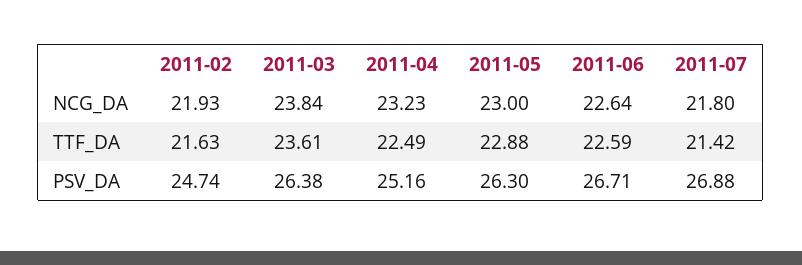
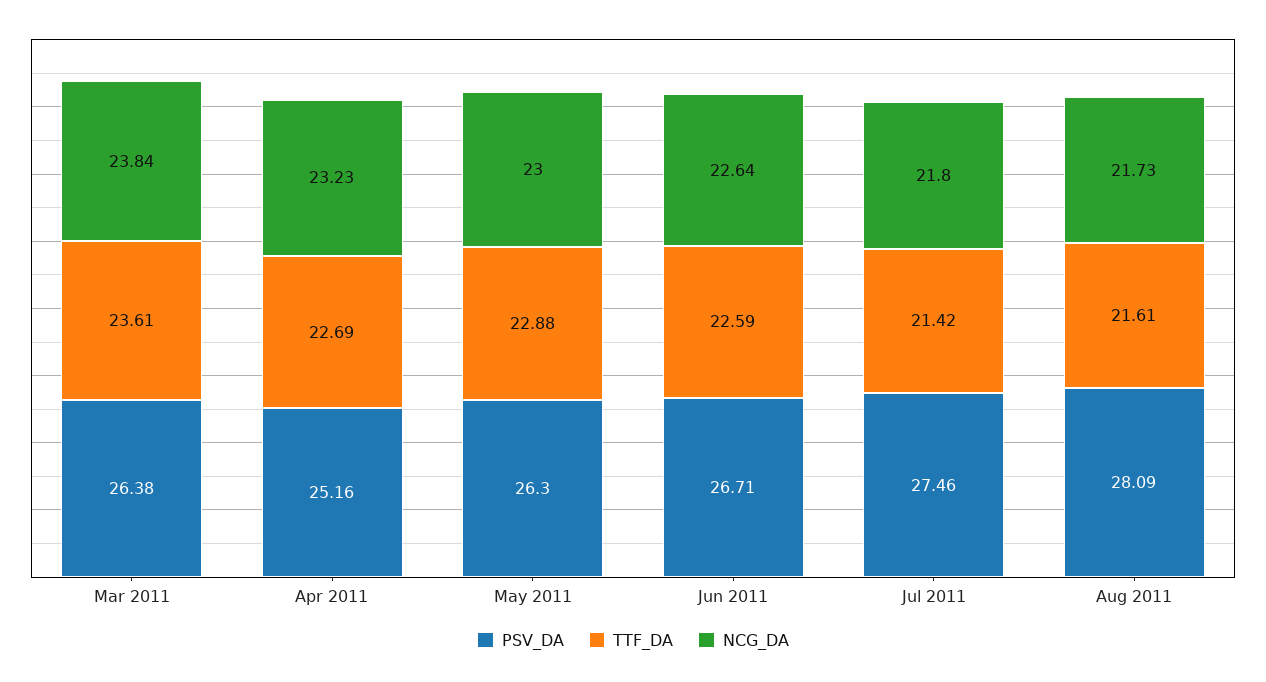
NCG_DA, 2011-02: 21.93 -> none
TTF_DA, 2011-02: 21.63 -> none
TTF_DA, 2011-04: 22.49 -> 22.69
PSV_DA, 2011-02: 24.74 -> none
PSV_DA, 2011-07: 26.88 -> 27.46
PSV_DA, Aug 2011: none -> 28.09
TTF_DA, Aug 2011: none -> 21.61
NCG_DA, Aug 2011: none -> 21.73

